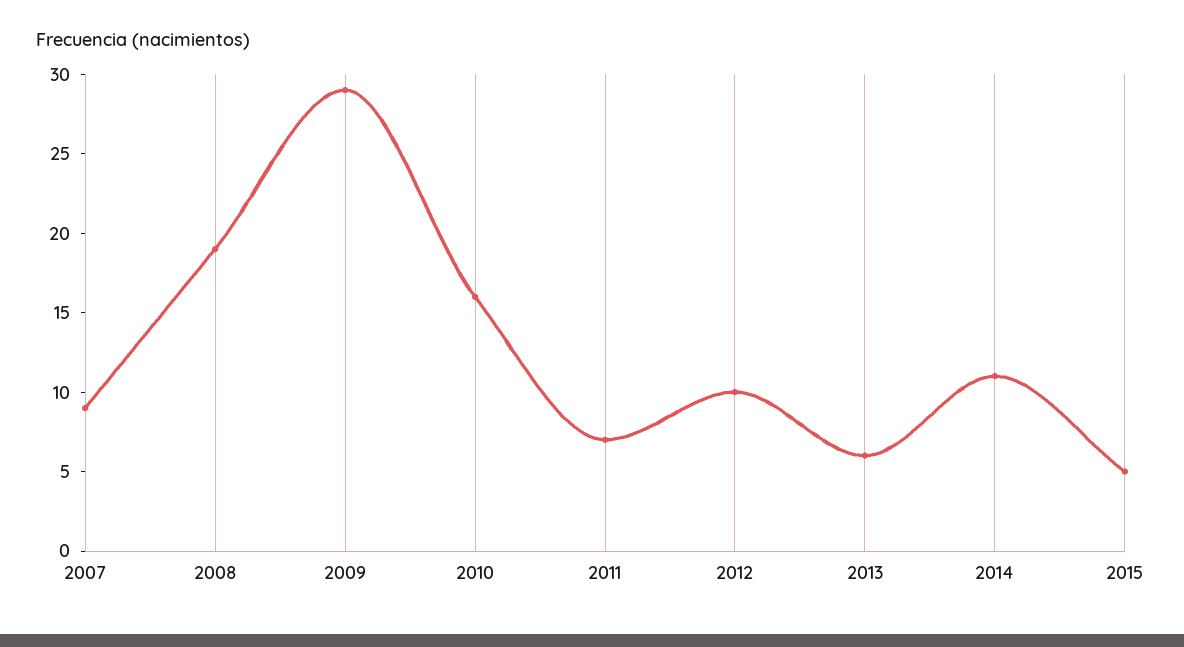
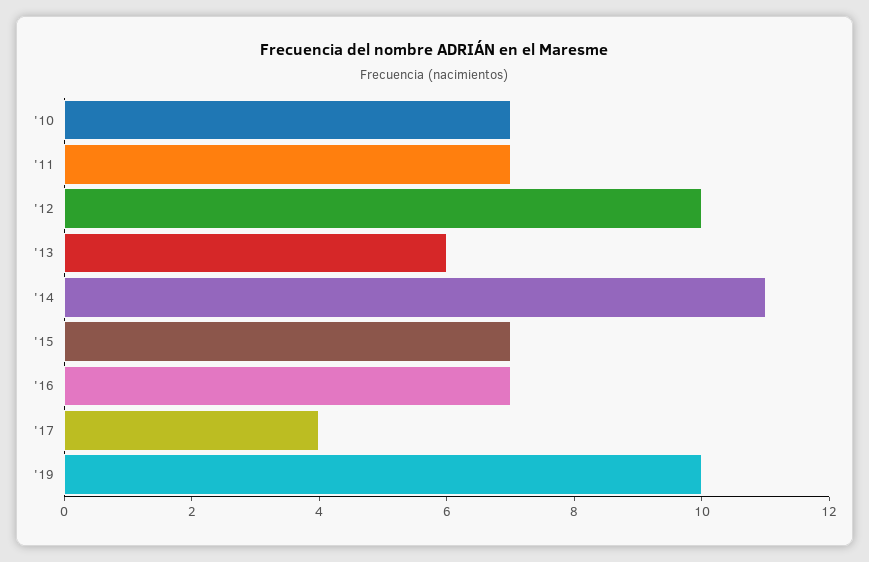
2007: 9 -> none
2008: 19 -> none
2009: 29 -> none
2010: 16 -> 7
2015: 5 -> 7
'16: none -> 7
'17: none -> 4
'19: none -> 10

